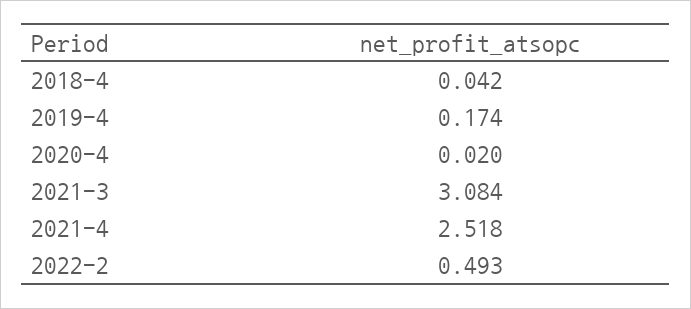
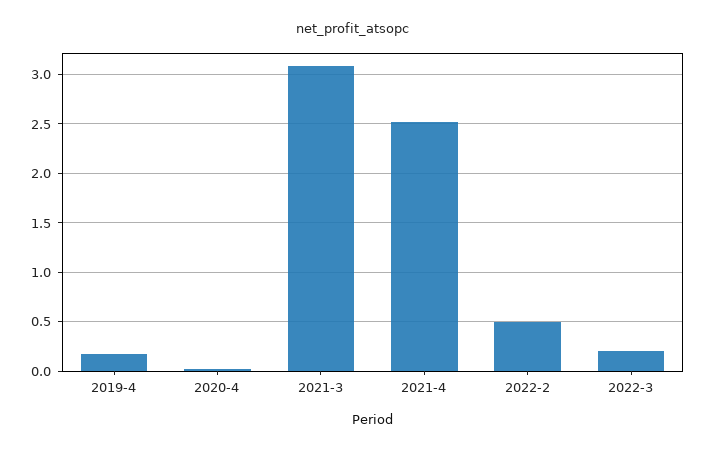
2018-4: 0.042 -> none
2022-3: none -> 0.2

